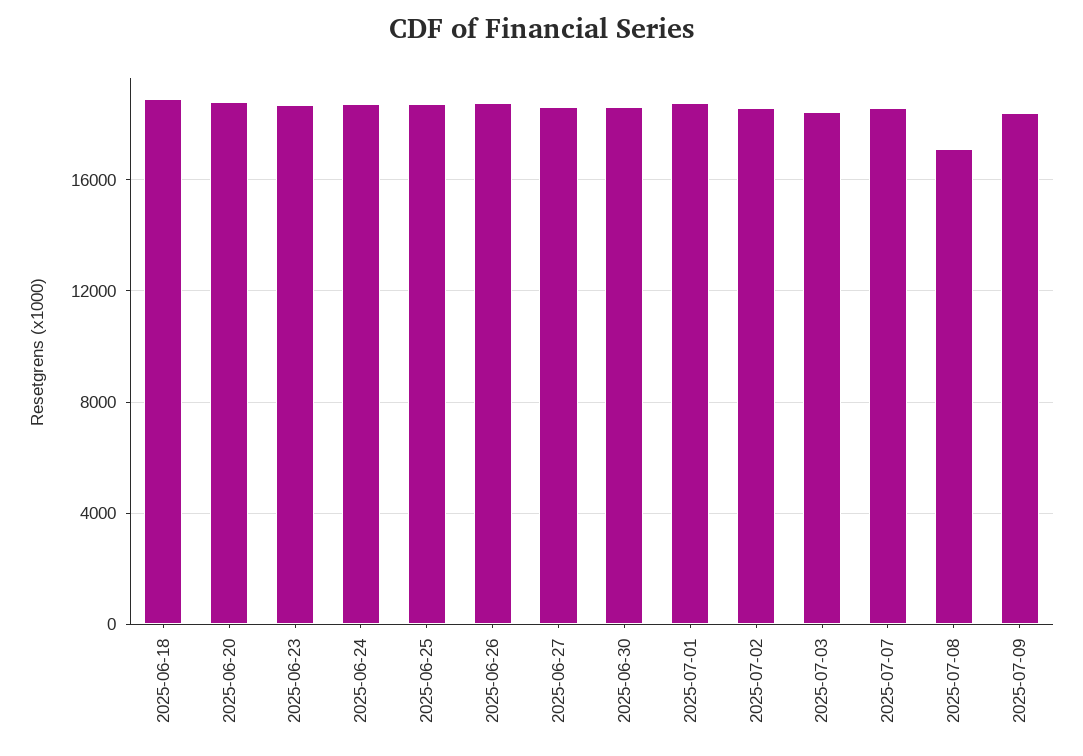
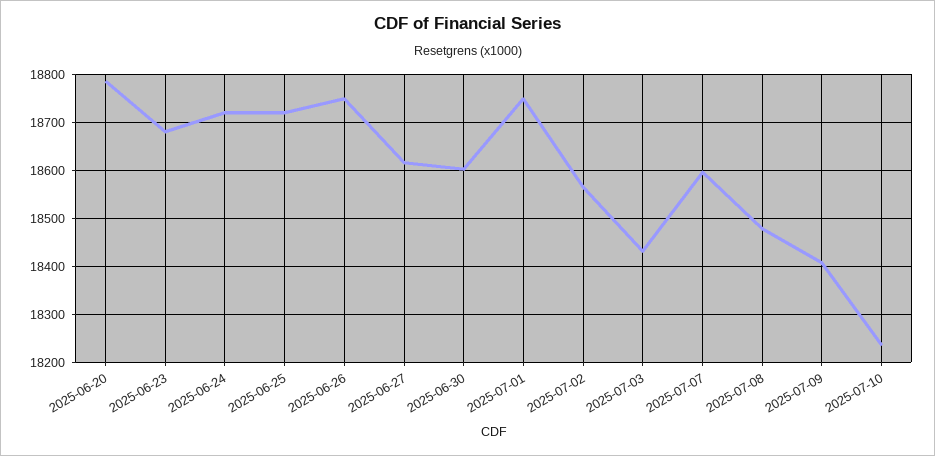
2025-06-18: 19000 -> none
2025-07-08: 17000 -> 18480
2025-07-10: none -> 18240

